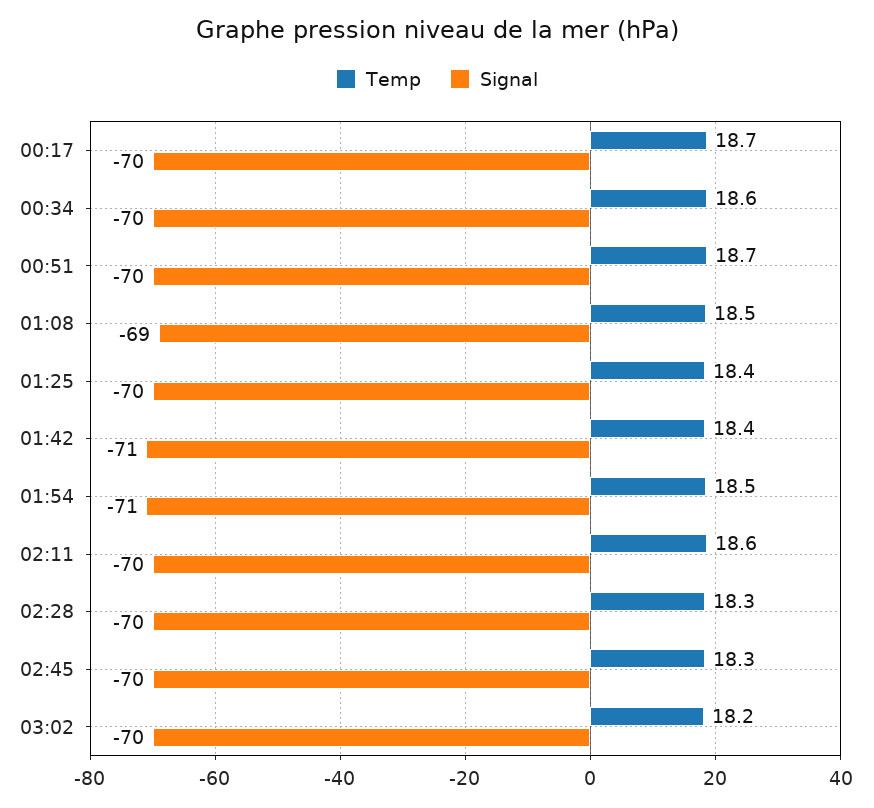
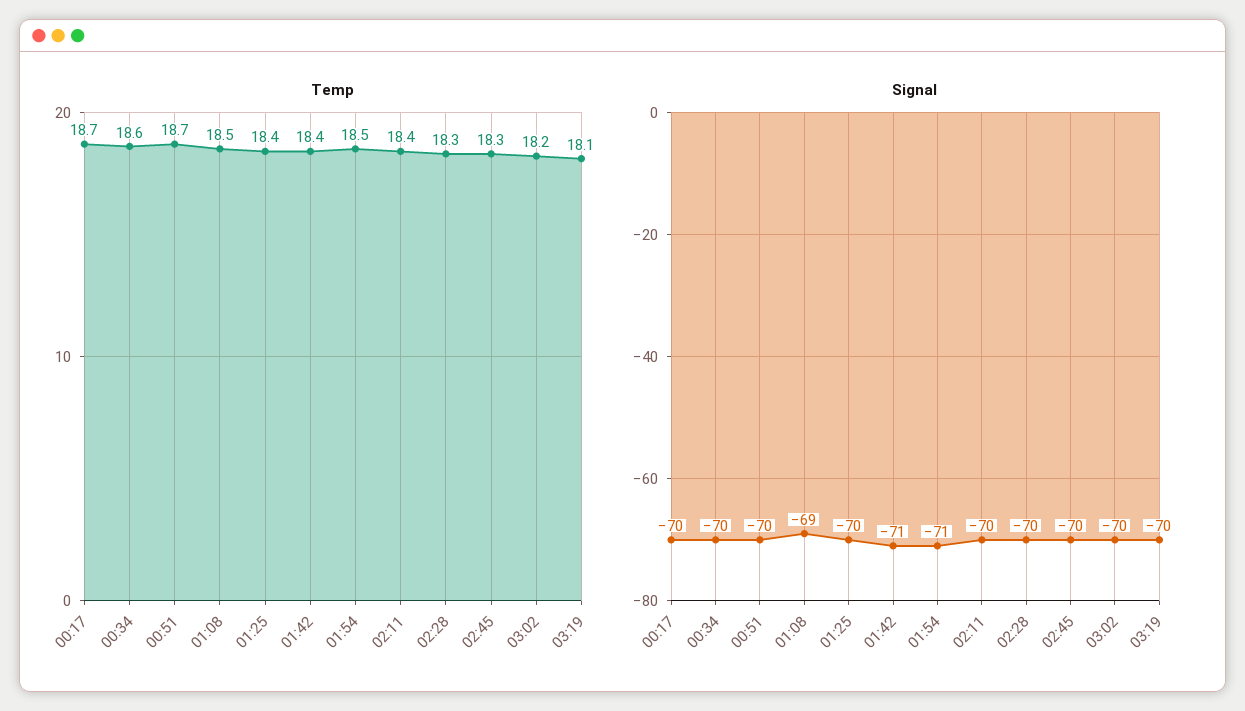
Temp, 02:11: 18.6 -> 18.4
Temp, 03:19: none -> 18.1
Signal, 03:19: none -> -70

